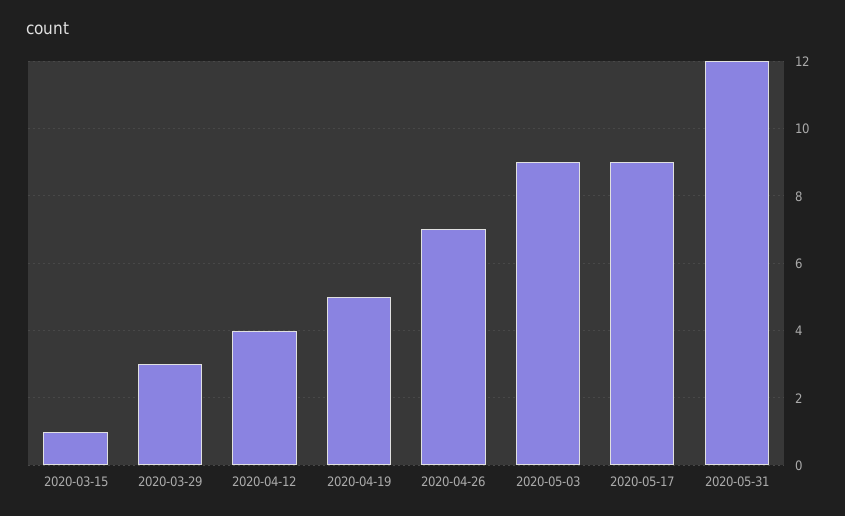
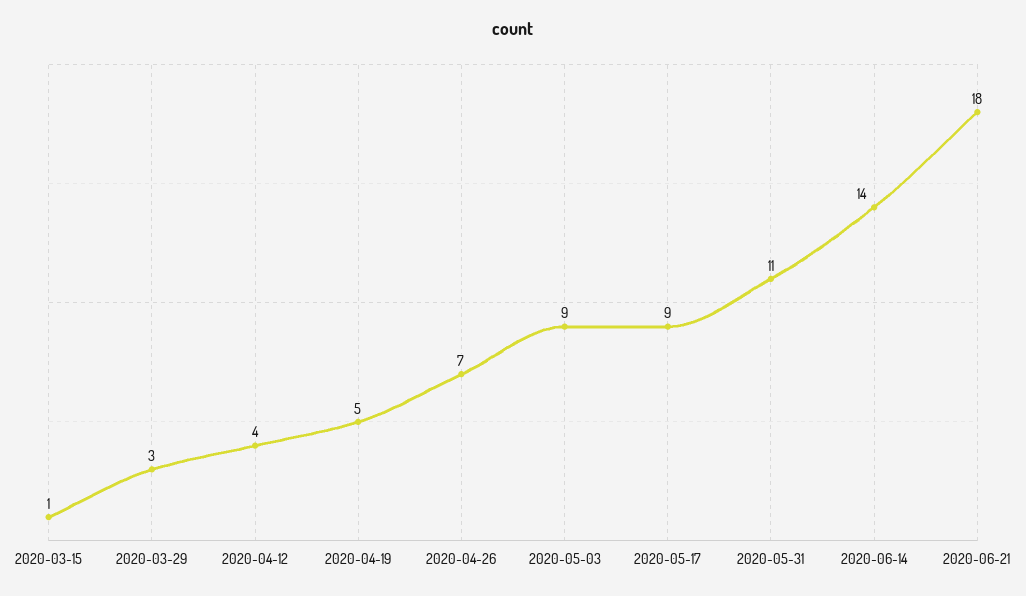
2020-05-31: 12 -> 11
2020-06-14: none -> 14
2020-06-21: none -> 18

